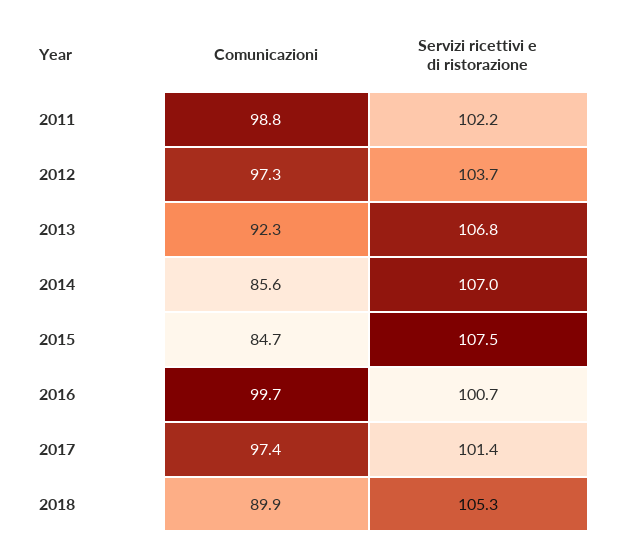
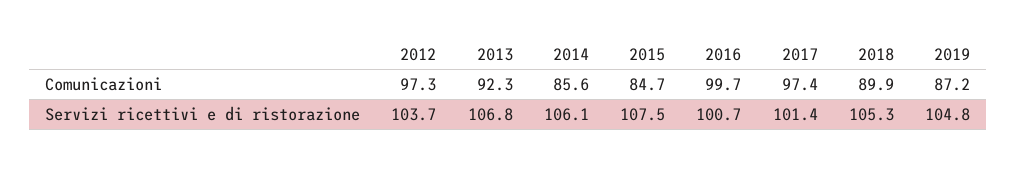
Comunicazioni, 2011: 98.8 -> none
Servizi ricettivi e di ristorazione, 2011: 102.2 -> none
Servizi ricettivi e di ristorazione, 2014: 107 -> 106.1
Comunicazioni, 2019: none -> 87.2
Servizi ricettivi e di ristorazione, 2019: none -> 104.8

